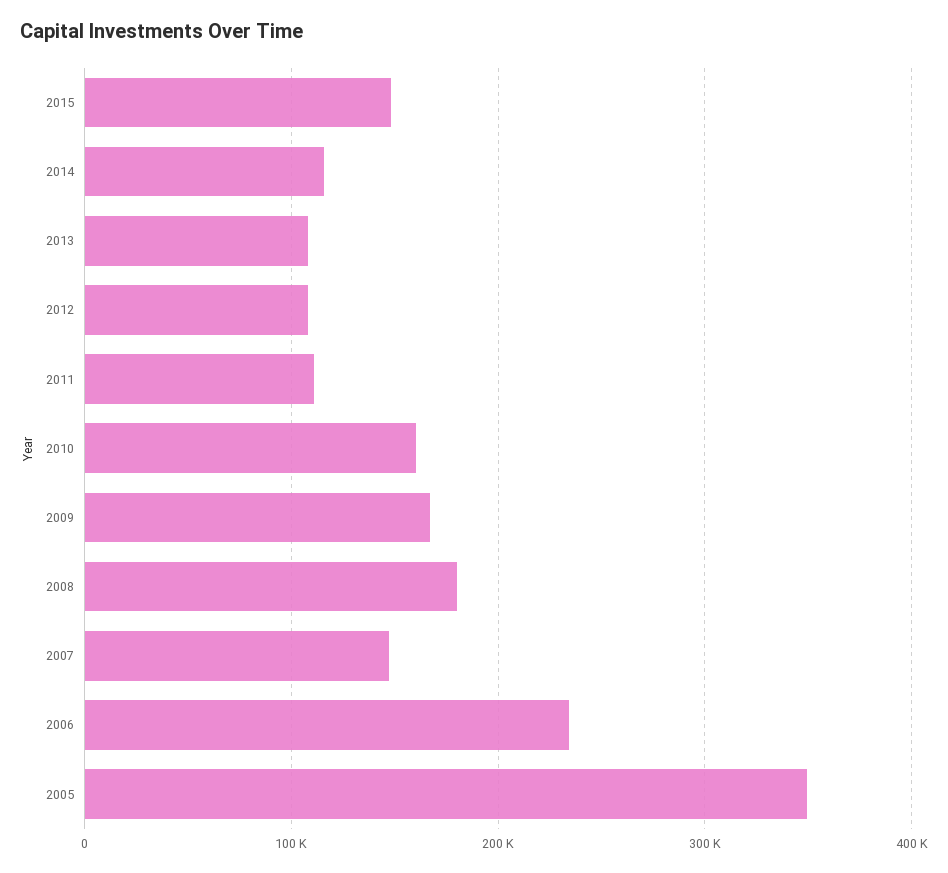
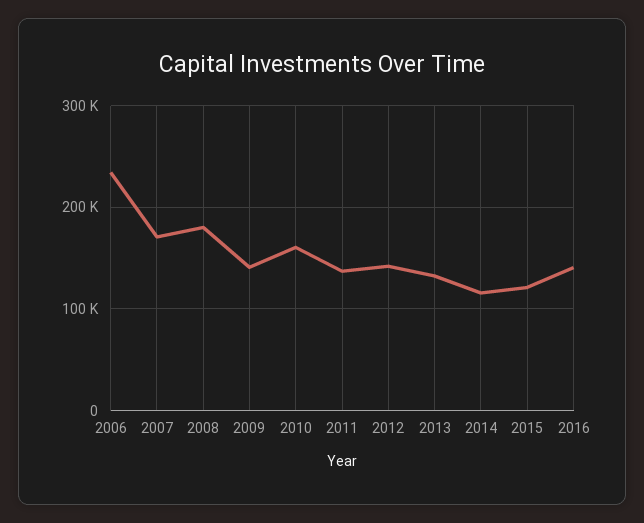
2015: 150000 -> 120000
2013: 110000 -> 130000
2012: 110000 -> 140000
2011: 110000 -> 140000
2009: 170000 -> 140000
2007: 150000 -> 170000
2005: 350000 -> none
2016: none -> 140000

